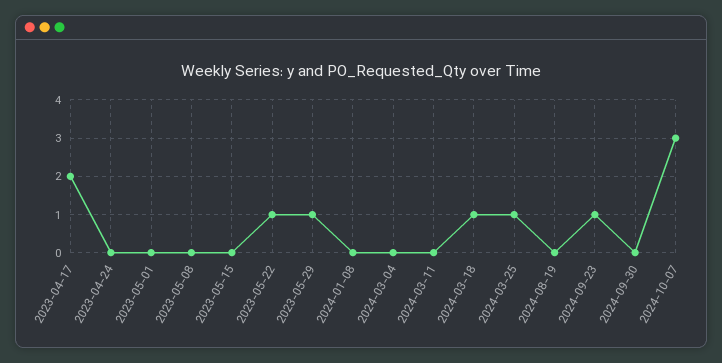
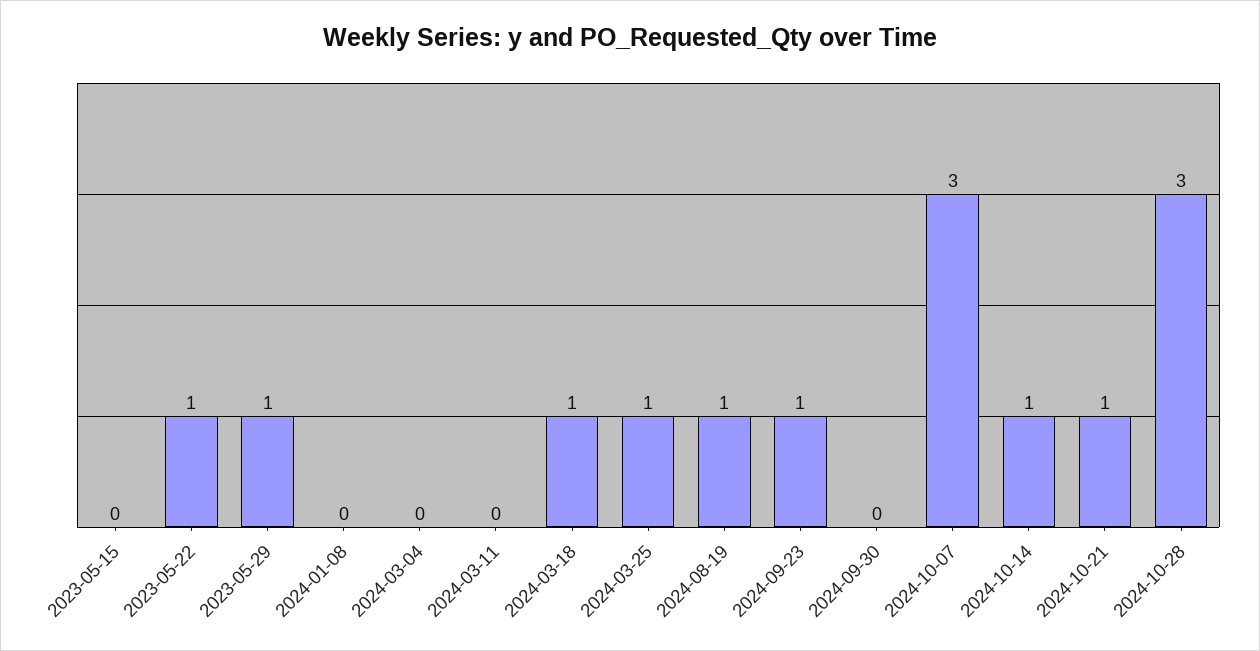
2023-04-17: 2 -> none
2023-04-24: 0 -> none
2023-05-01: 0 -> none
2023-05-08: 0 -> none
2024-08-19: 0 -> 1
2024-10-14: none -> 1
2024-10-21: none -> 1
2024-10-28: none -> 3

